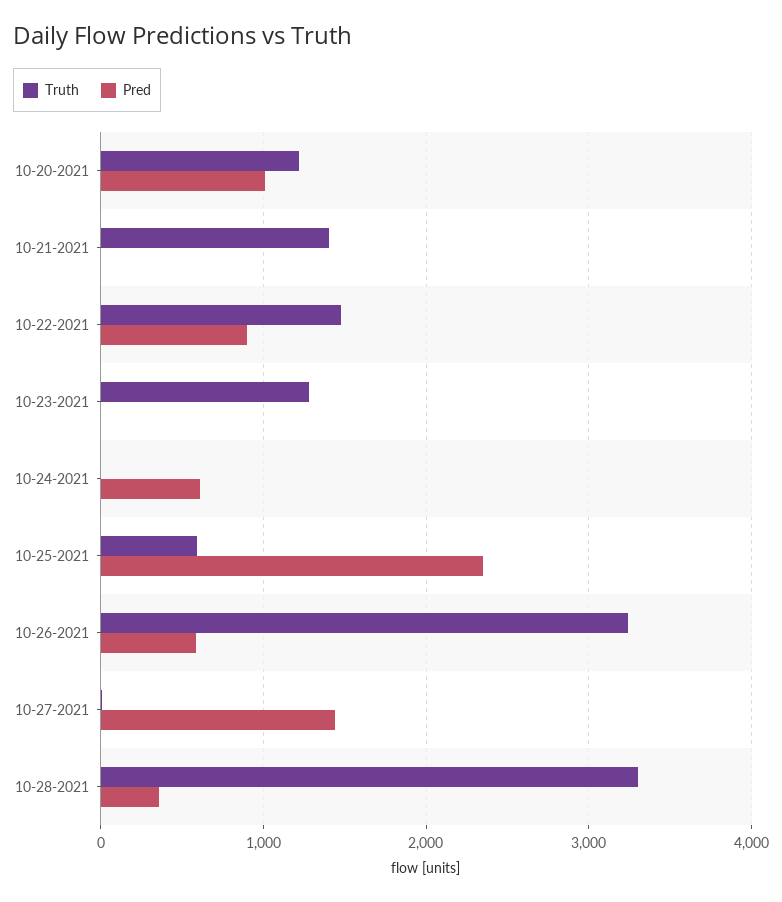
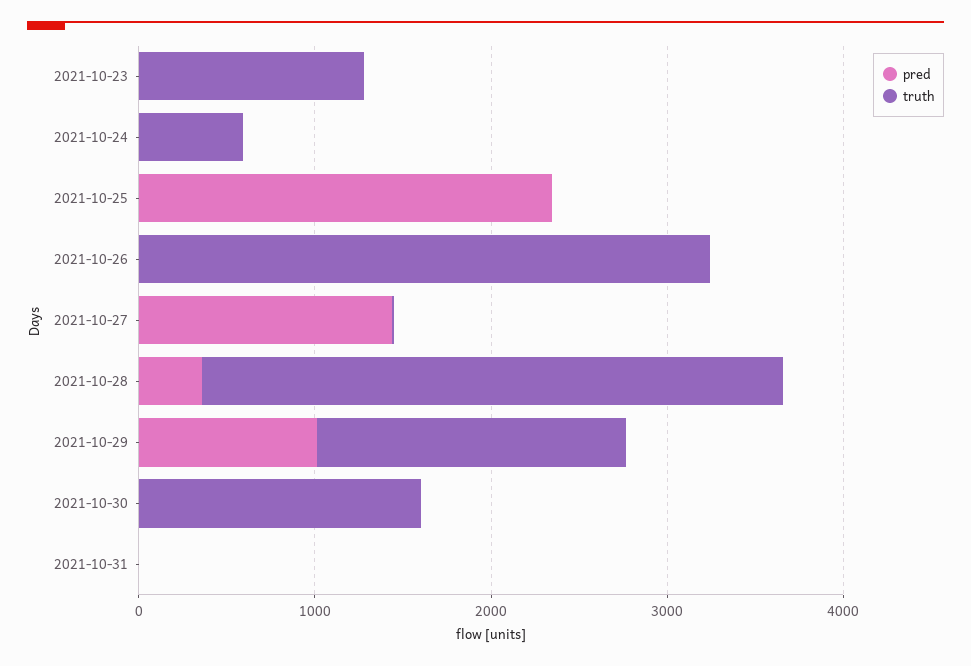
Truth, 10-20-2021: 1200 -> none
Pred, 10-20-2021: 1000 -> none
Truth, 10-21-2021: 1400 -> none
Pred, 10-21-2021: 0 -> none
Truth, 10-22-2021: 1500 -> none
Pred, 10-22-2021: 900 -> none
Truth, 10-24-2021: 0 -> 600
Pred, 10-24-2021: 600 -> 0
Truth, 10-25-2021: 600 -> 0
Pred, 10-26-2021: 600 -> 0
Pred, 2021-10-29: none -> 1000
Truth, 2021-10-29: none -> 1800
Pred, 2021-10-30: none -> 0
Truth, 2021-10-30: none -> 1600
Pred, 2021-10-31: none -> 0
Truth, 2021-10-31: none -> 0

